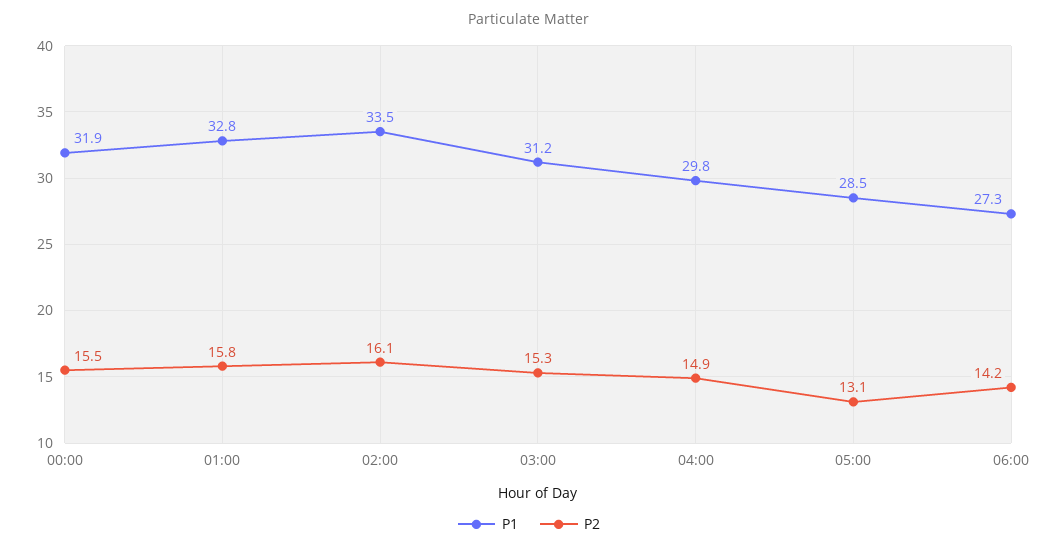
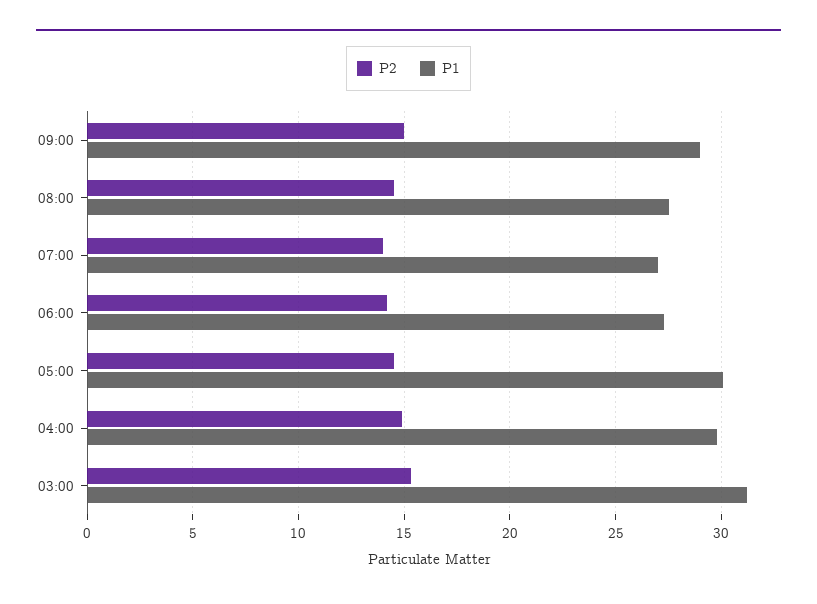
P1, 00:00: 31.9 -> none
P2, 00:00: 15.5 -> none
P1, 01:00: 32.8 -> none
P2, 01:00: 15.8 -> none
P1, 02:00: 33.5 -> none
P2, 02:00: 16.1 -> none
P1, 05:00: 28.5 -> 30
P2, 05:00: 13.1 -> 14.5
P2, 09:00: none -> 15
P1, 09:00: none -> 29
P2, 08:00: none -> 14.5
P1, 08:00: none -> 27.5
P2, 07:00: none -> 14
P1, 07:00: none -> 27

